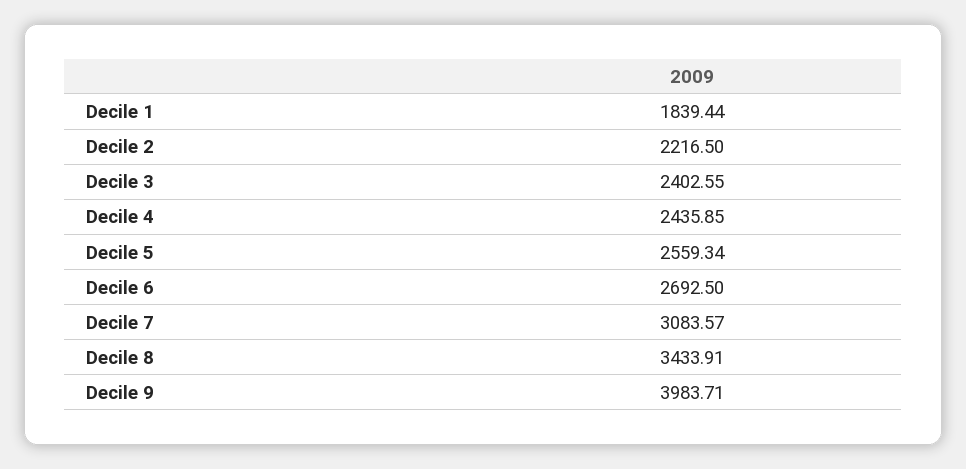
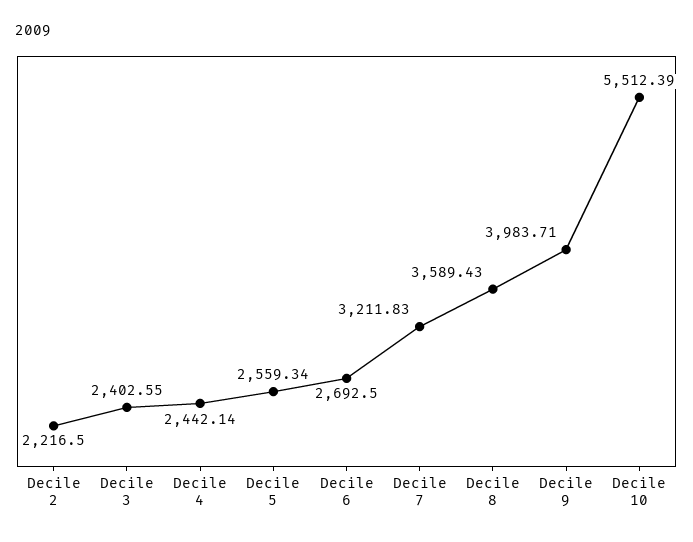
Decile 1: 1839.44 -> none
Decile 4: 2435.85 -> 2442.14
Decile 7: 3083.57 -> 3211.83
Decile 8: 3433.91 -> 3589.43
Decile 10: none -> 5512.39

